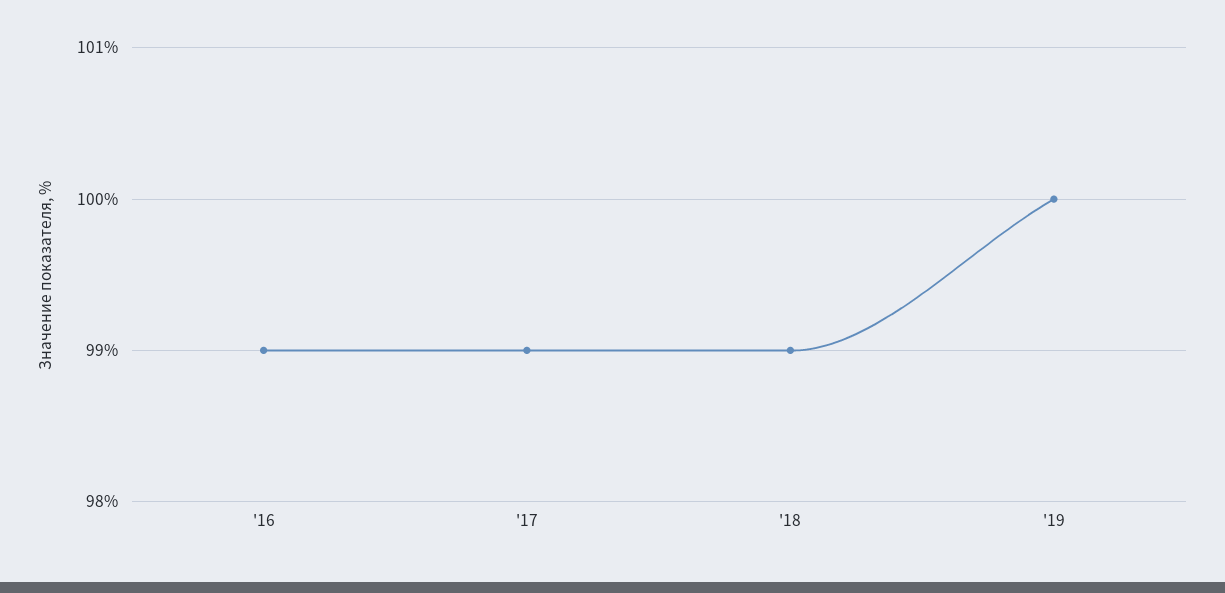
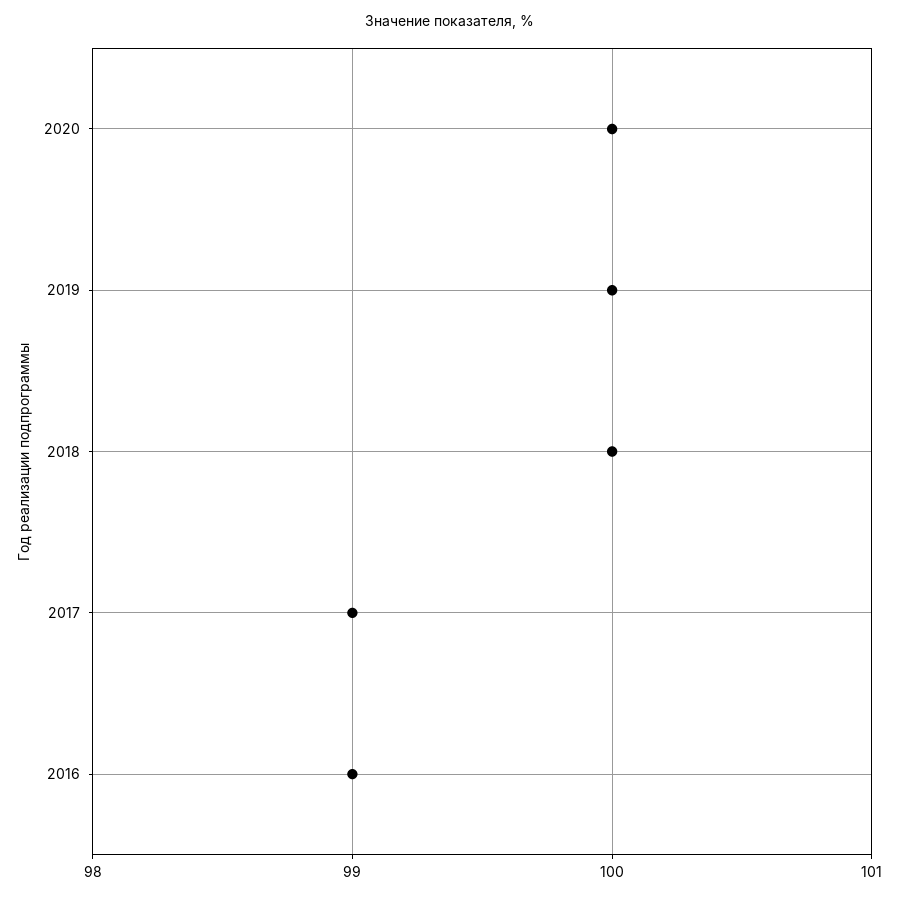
'18: 99 -> 100
2020: none -> 100

